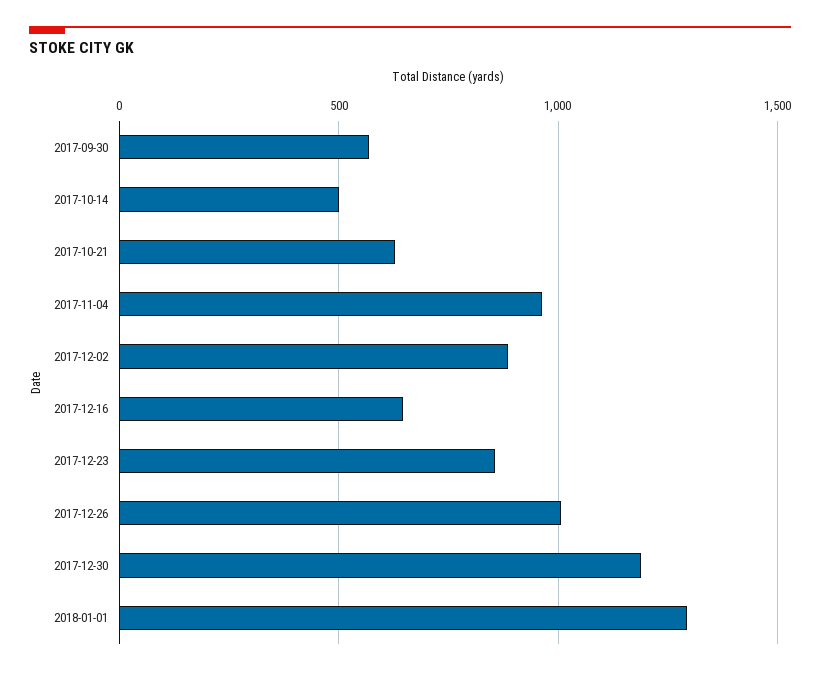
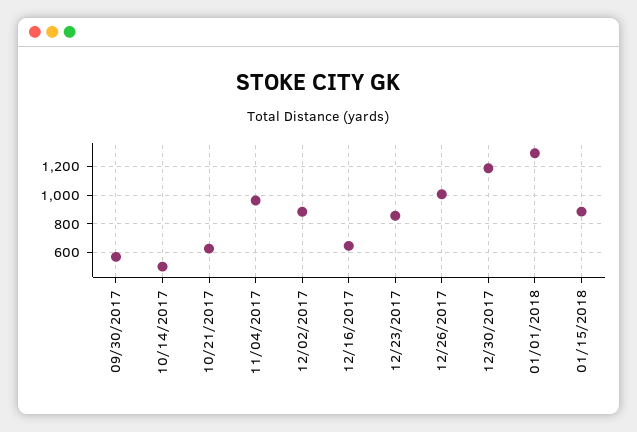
01/15/2018: none -> 900

